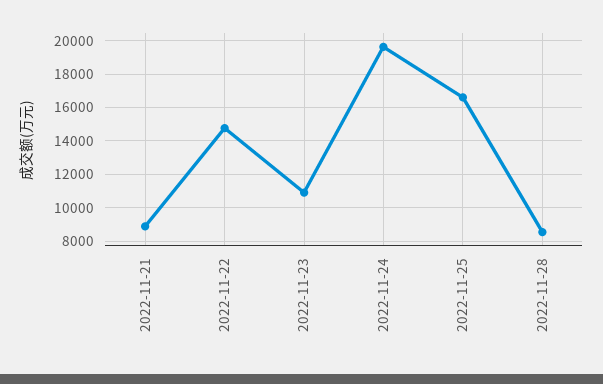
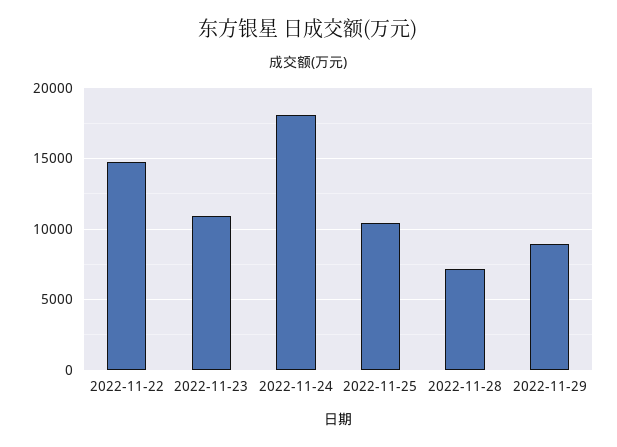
2022-11-21: 9000 -> none
2022-11-24: 19500 -> 18000
2022-11-25: 16500 -> 10500
2022-11-28: 8500 -> 7000
2022-11-29: none -> 9000

